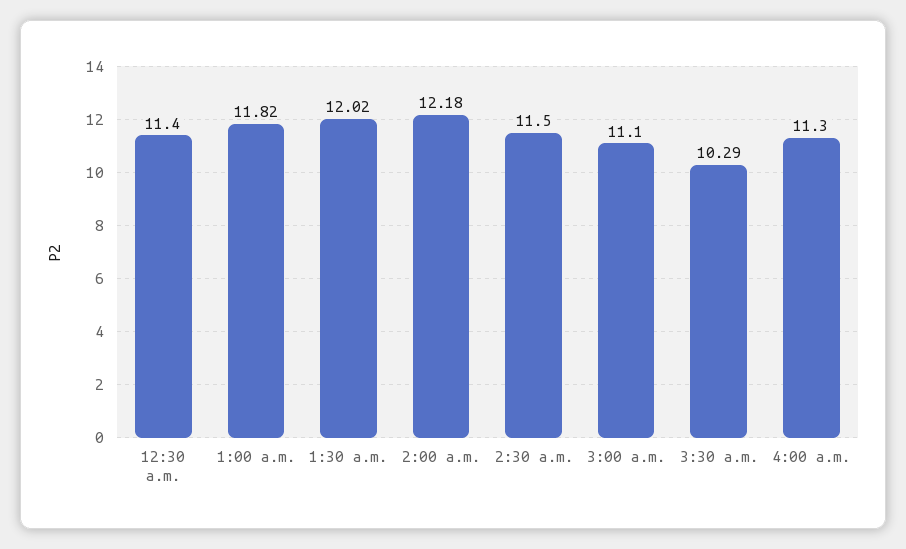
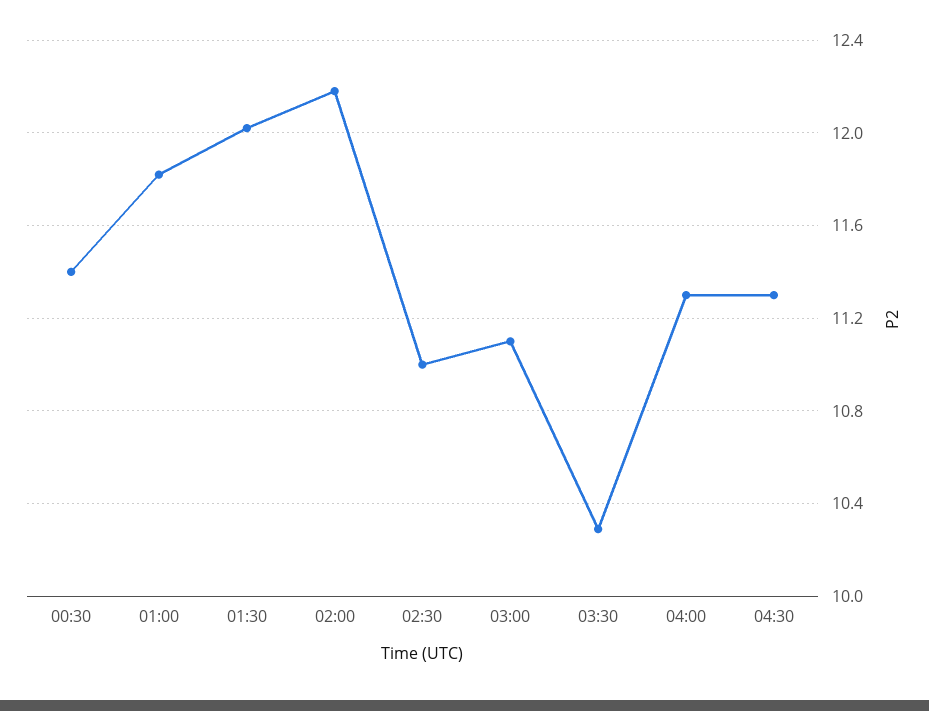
2:30 a.m.: 11.5 -> 11
04:30: none -> 11.3

